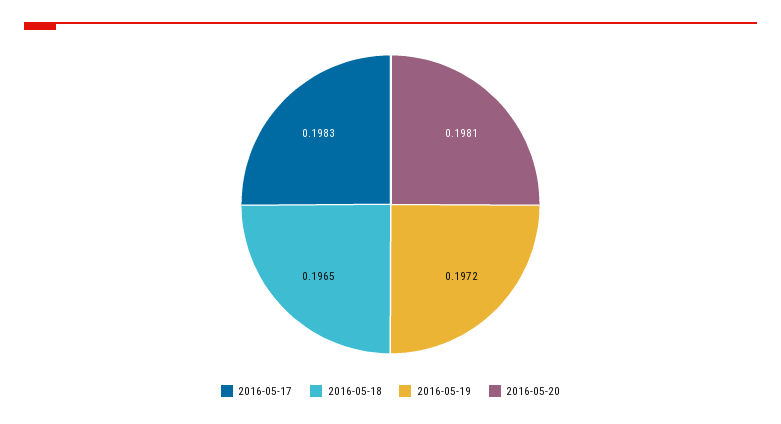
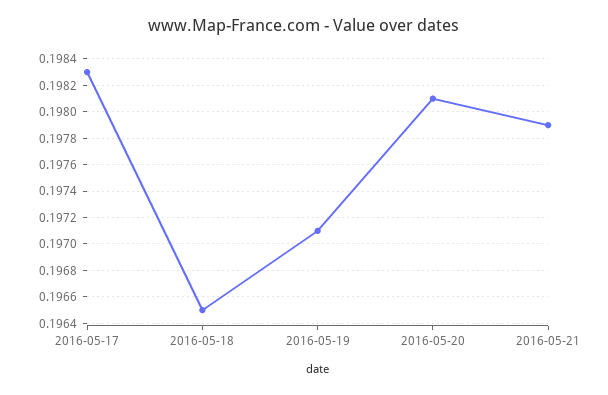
2016-05-19: 0.1972 -> 0.1971
2016-05-21: none -> 0.1979

